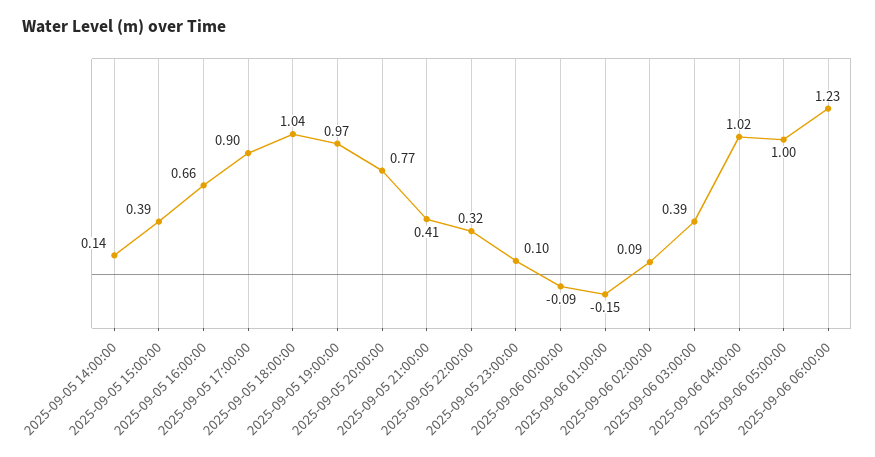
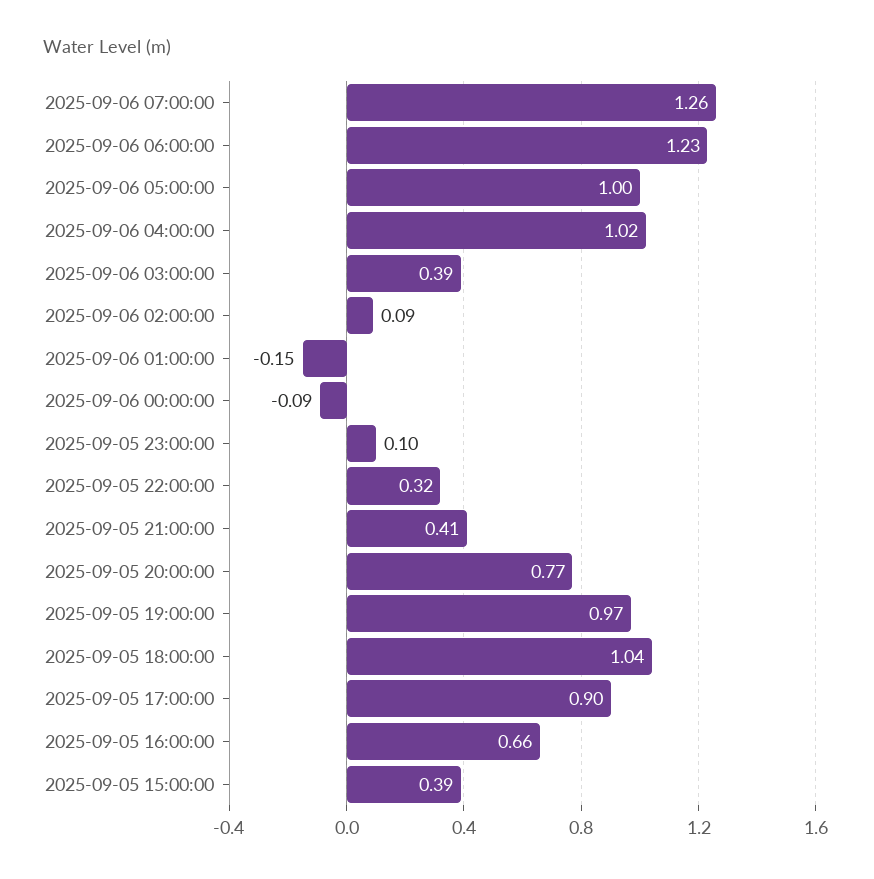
2025-09-05 14:00:00: 0.14 -> none
2025-09-06 07:00:00: none -> 1.26

